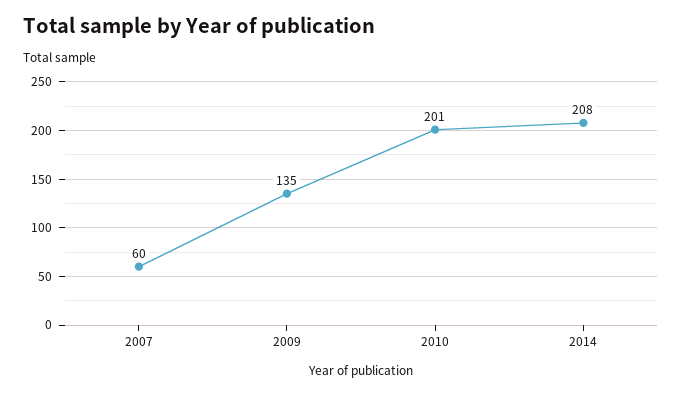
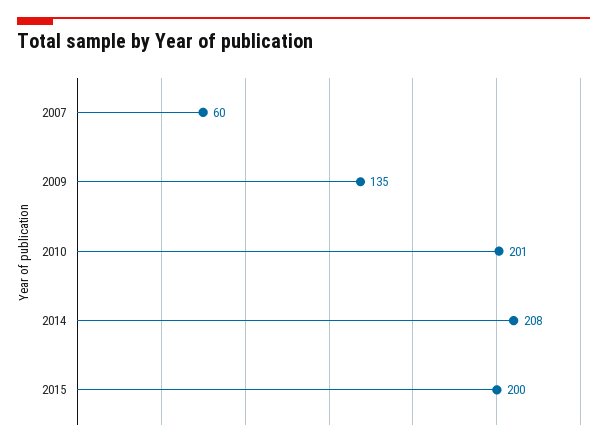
2015: none -> 200

